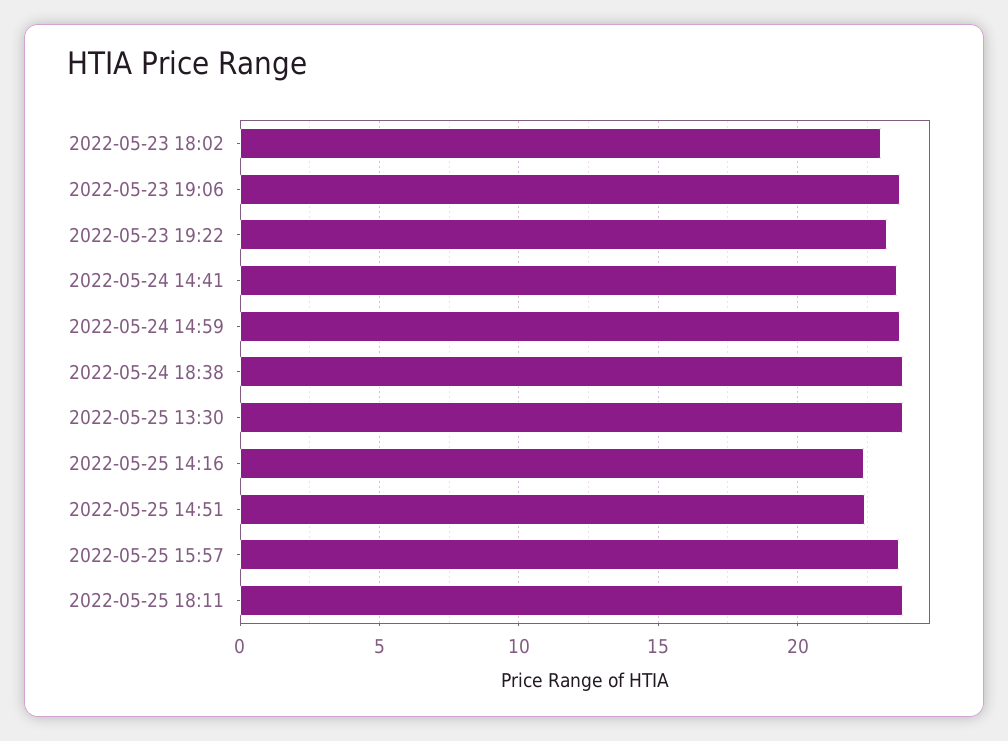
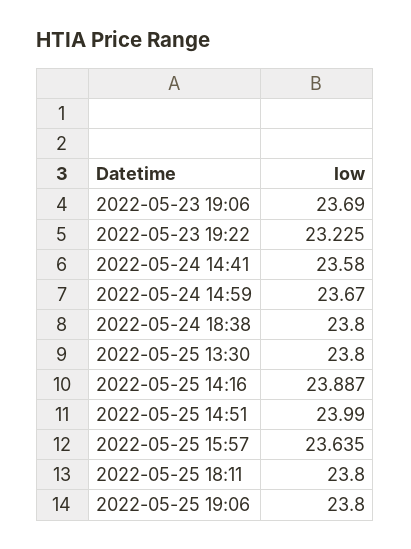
2022-05-23 18:02: 23 -> none
2022-05-25 14:16: 22.5 -> 23.887
2022-05-25 14:51: 22.5 -> 23.99
2022-05-25 19:06: none -> 23.8

